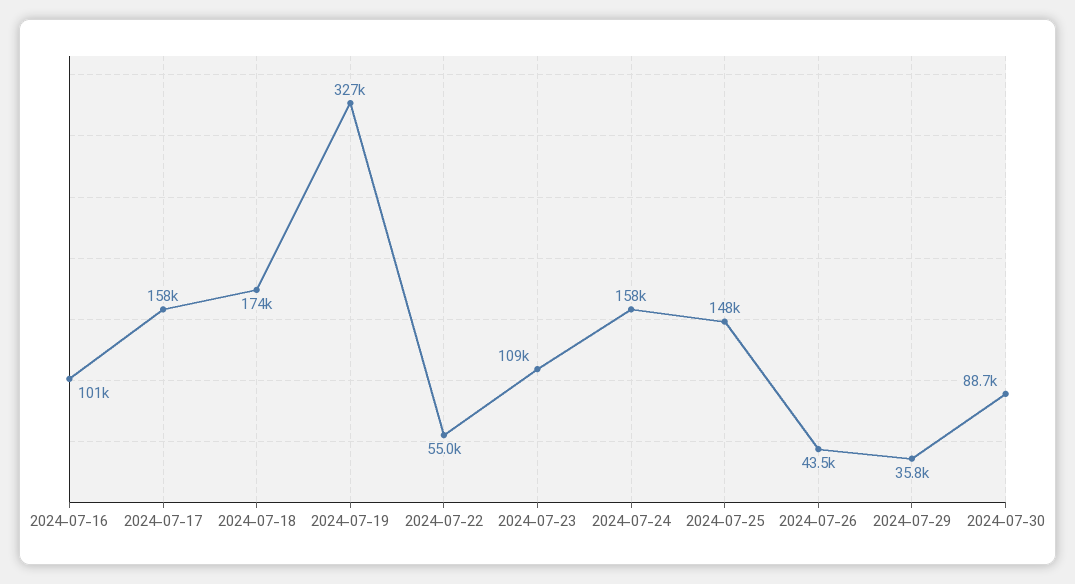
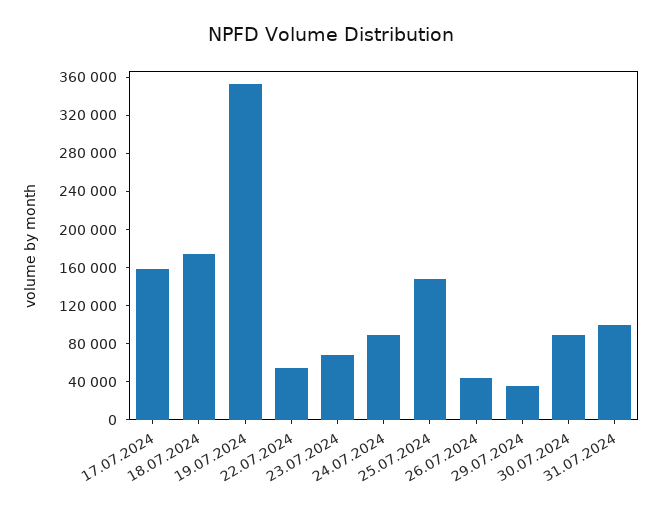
2024-07-16: 101000 -> none
2024-07-19: 327000 -> 350000
2024-07-23: 109000 -> 70000
2024-07-24: 158000 -> 90000
31.07.2024: none -> 100000

